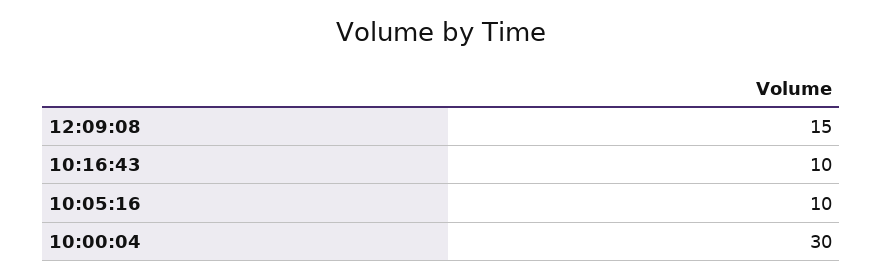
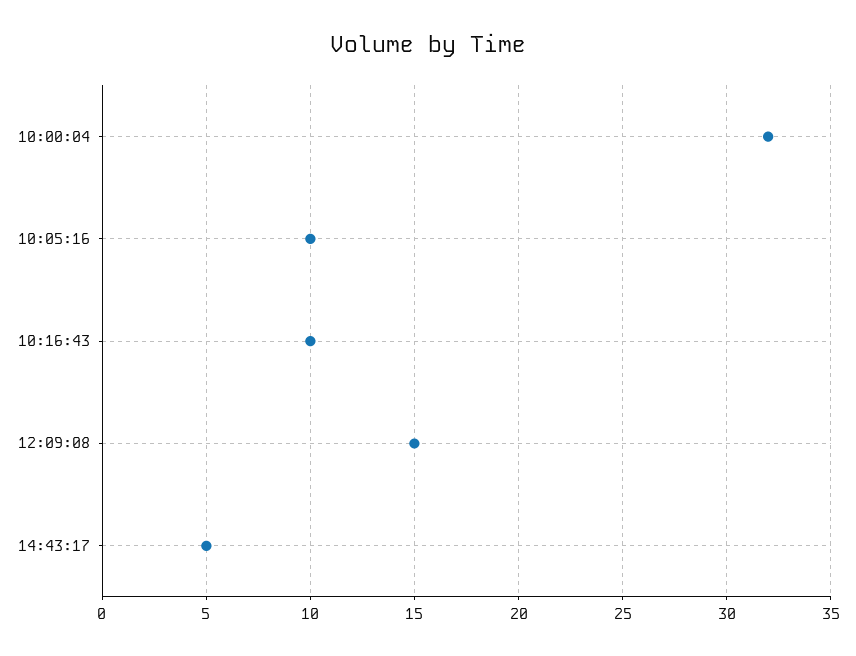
10:00:04: 30 -> 32
14:43:17: none -> 5

